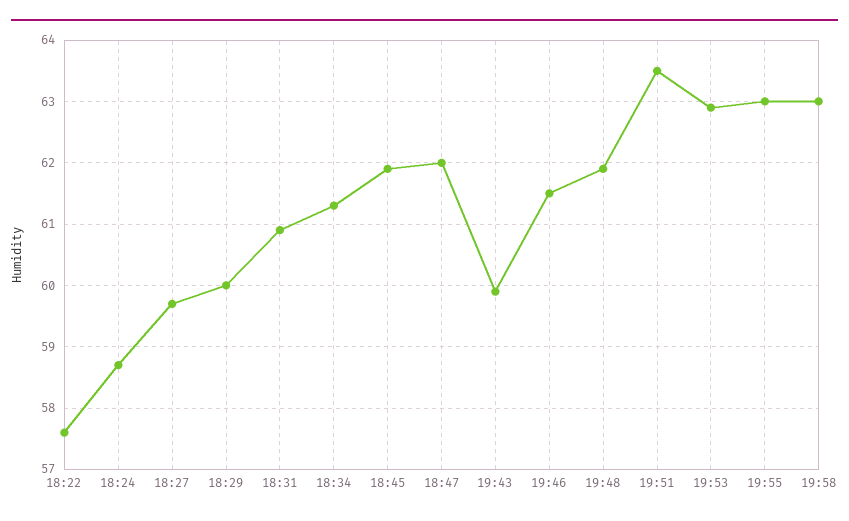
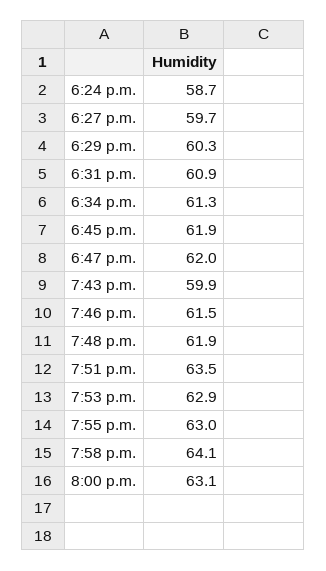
18:22: 57.6 -> none
18:29: 60 -> 60.3
19:58: 63 -> 64.1
8:00 p.m.: none -> 63.1

